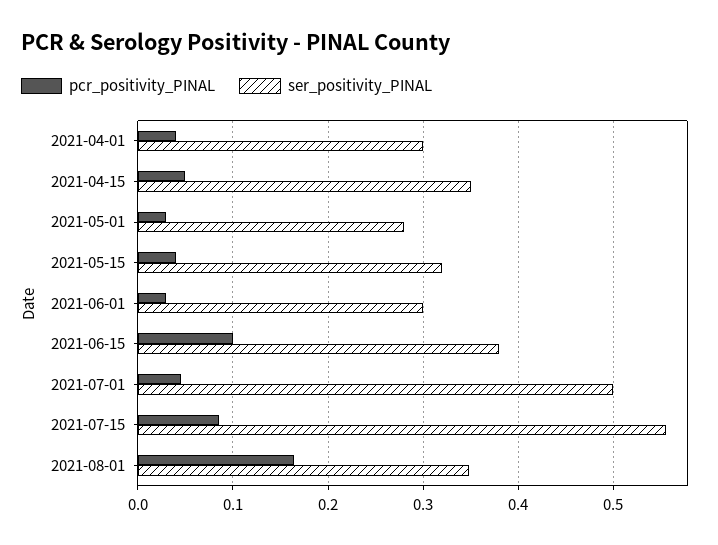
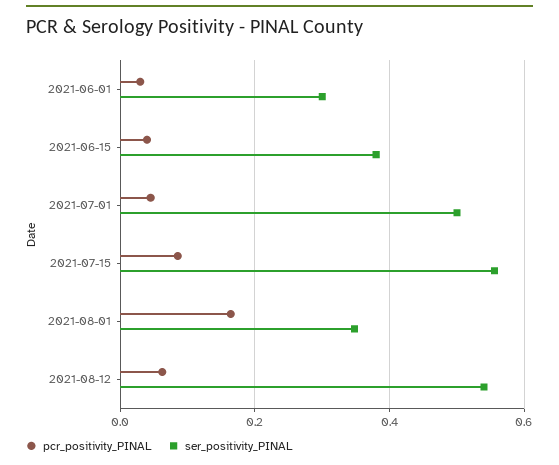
pcr_positivity_PINAL, 2021-04-01: 0.04 -> none
ser_positivity_PINAL, 2021-04-01: 0.3 -> none
pcr_positivity_PINAL, 2021-04-15: 0.05 -> none
ser_positivity_PINAL, 2021-04-15: 0.35 -> none
pcr_positivity_PINAL, 2021-05-01: 0.03 -> none
ser_positivity_PINAL, 2021-05-01: 0.28 -> none
pcr_positivity_PINAL, 2021-05-15: 0.04 -> none
ser_positivity_PINAL, 2021-05-15: 0.32 -> none
pcr_positivity_PINAL, 2021-06-15: 0.1 -> 0.04
pcr_positivity_PINAL, 2021-08-12: none -> 0.06
ser_positivity_PINAL, 2021-08-12: none -> 0.54

